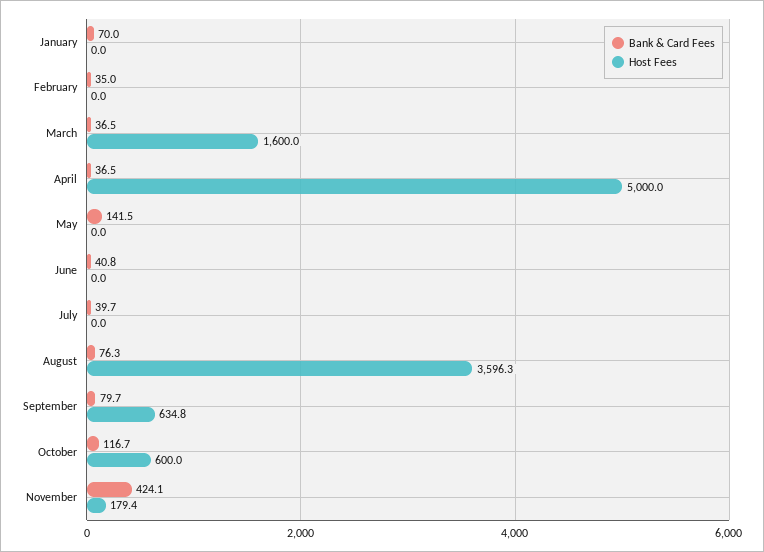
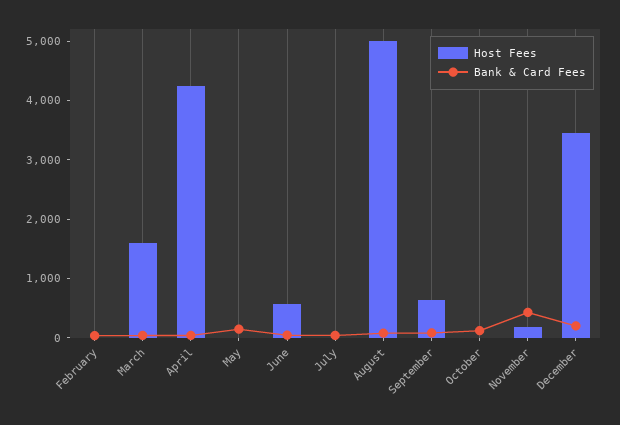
Bank & Card Fees, January: 70 -> none
Host Fees, January: 0 -> none
Host Fees, April: 5000 -> 4200
Host Fees, June: 0 -> 600
Host Fees, August: 3596.3 -> 5000
Host Fees, October: 600 -> 0
Host Fees, December: none -> 3400
Bank & Card Fees, December: none -> 200

